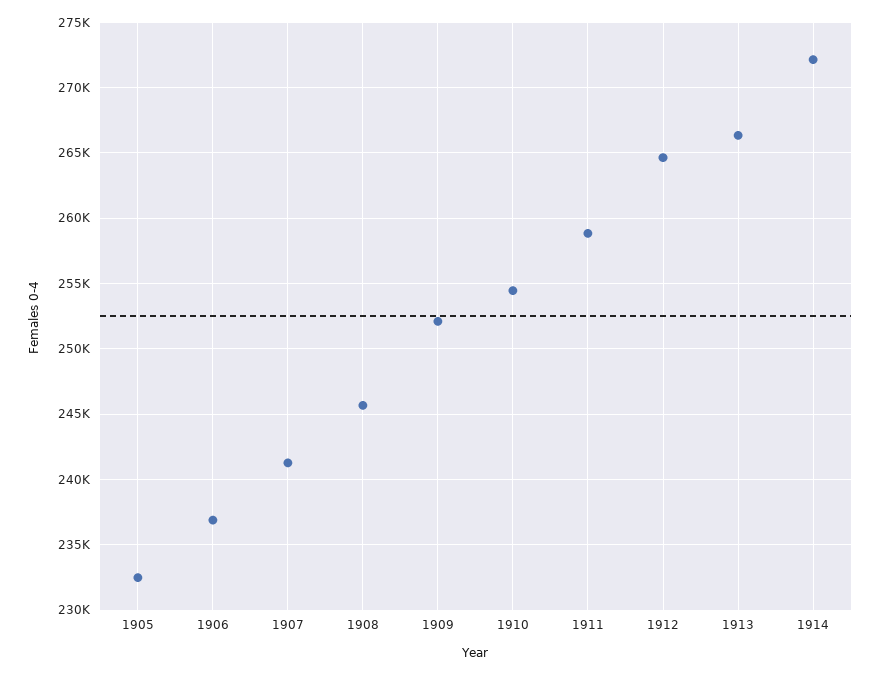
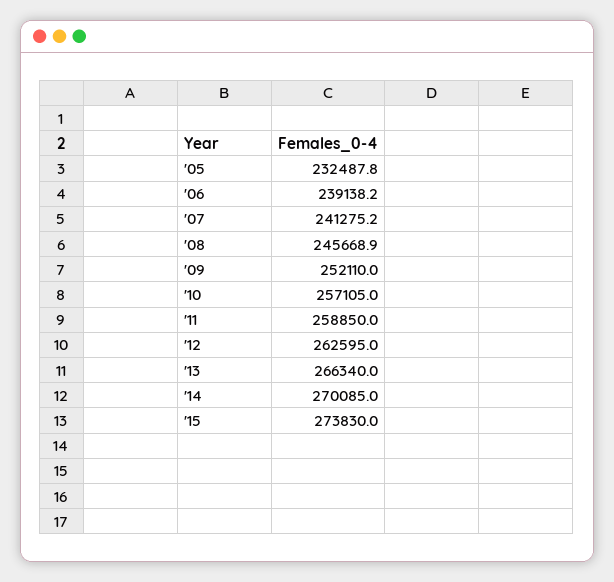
1906: 237000 -> 239138.2
1910: 254500 -> 257105
1912: 264500 -> 262595
1914: 272000 -> 270085
'15: none -> 273830

